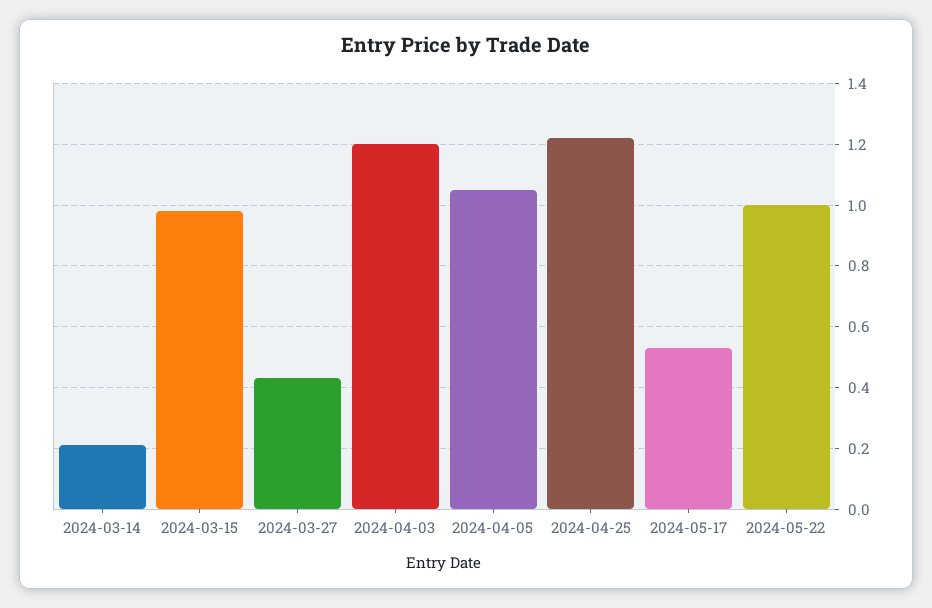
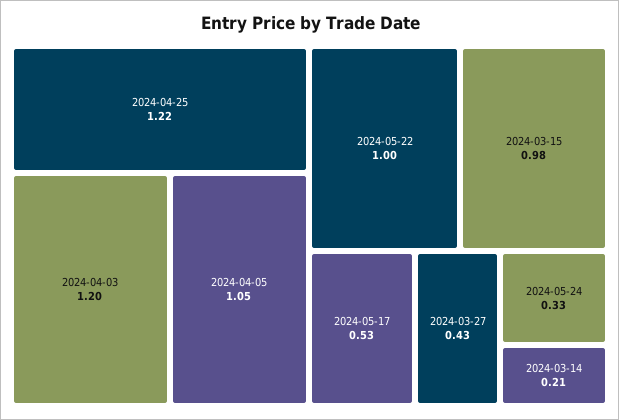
2024-05-24: none -> 0.33

